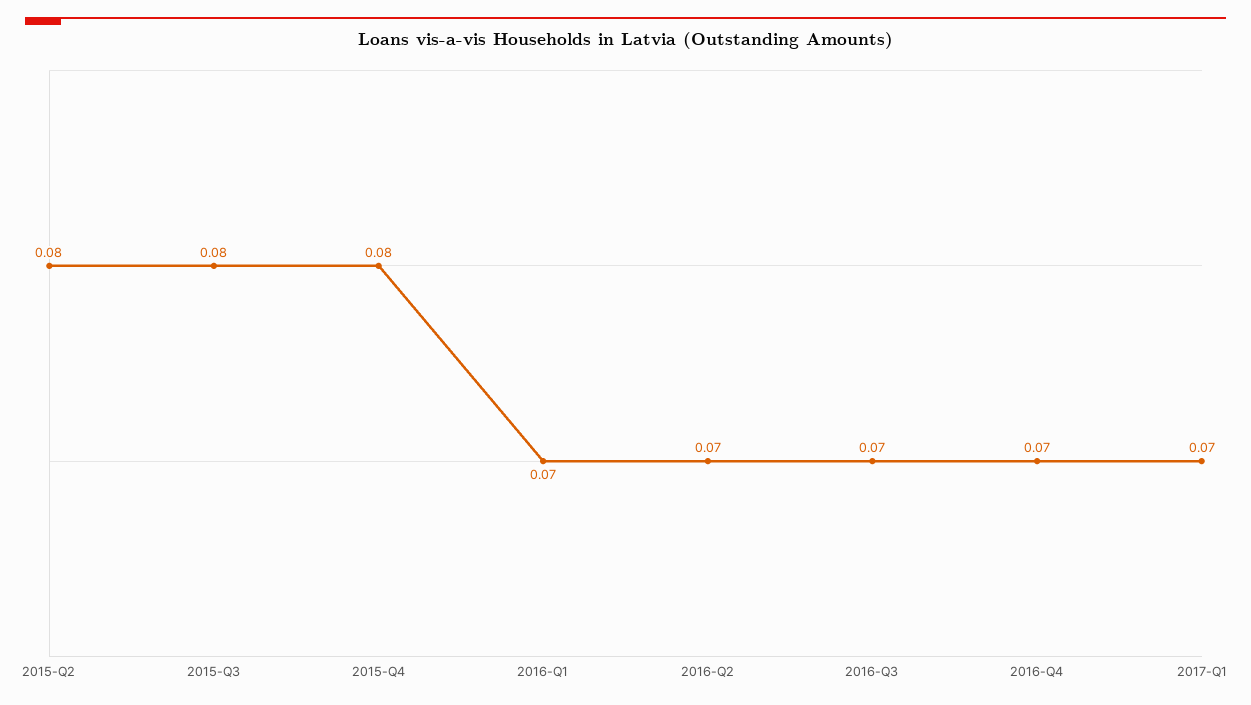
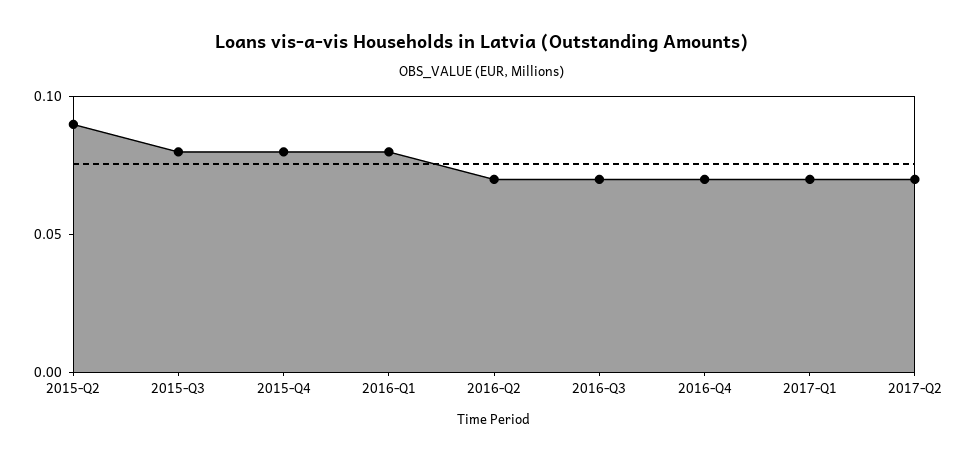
2015-Q2: 0.08 -> 0.09
2016-Q1: 0.07 -> 0.08
2017-Q2: none -> 0.07

